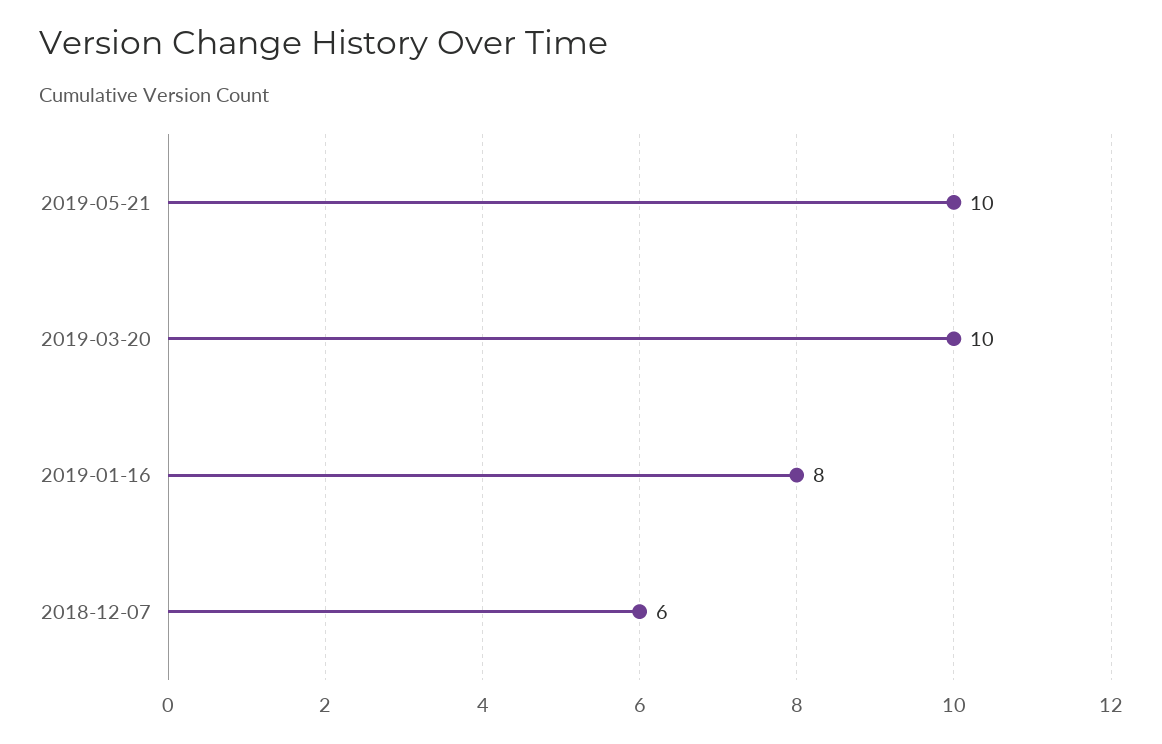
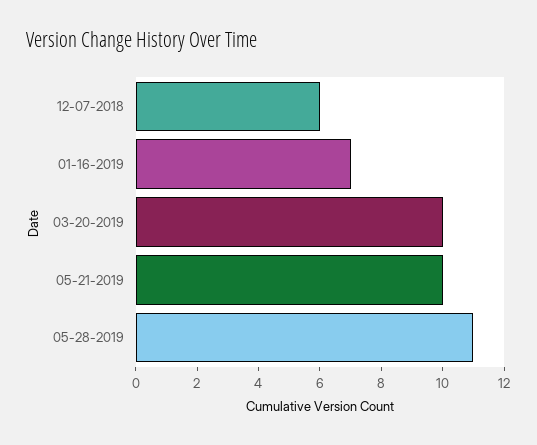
2019-01-16: 8 -> 7
05-28-2019: none -> 11

